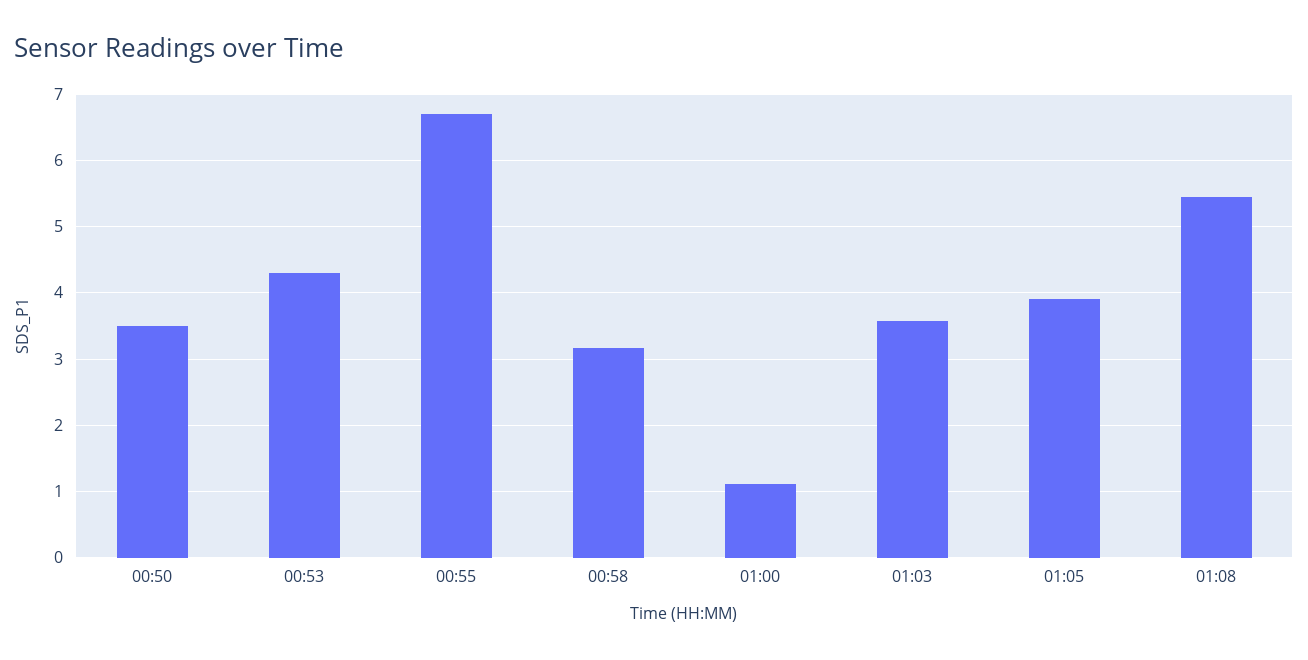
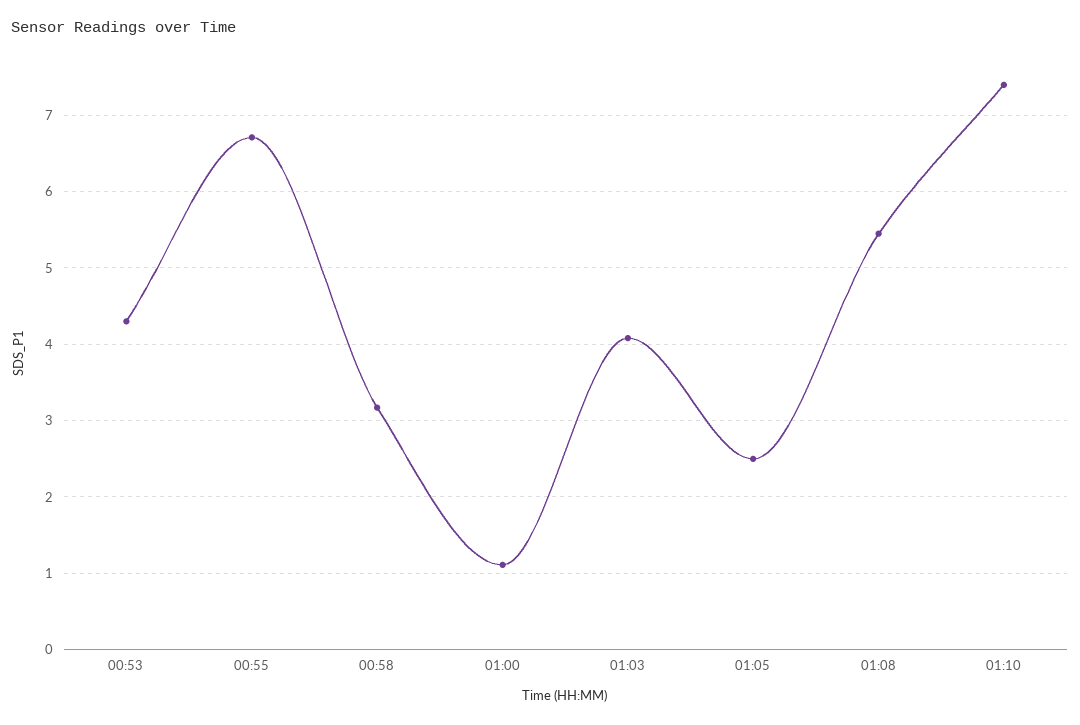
00:50: 3.5 -> none
01:03: 3.6 -> 4.1
01:05: 3.9 -> 2.5
01:10: none -> 7.4

